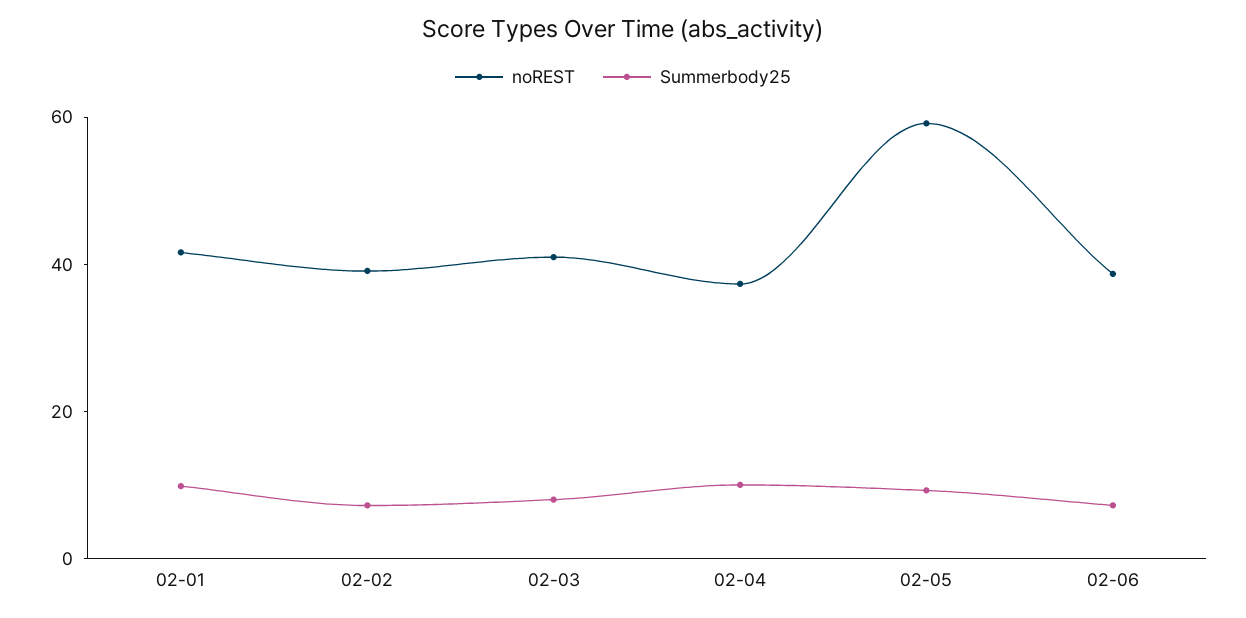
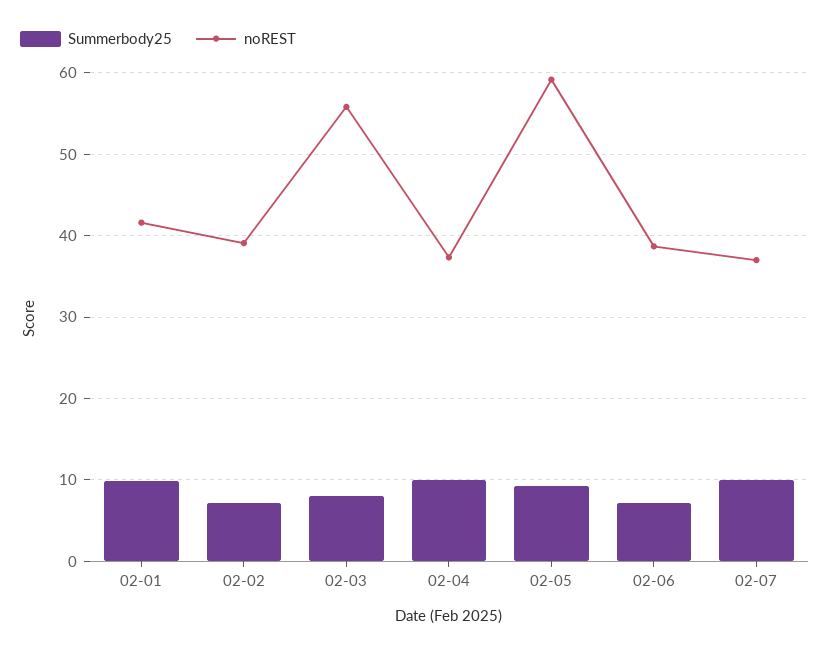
noREST, 02-03: 40 -> 56
Summerbody25, 02-07: none -> 10
noREST, 02-07: none -> 37

